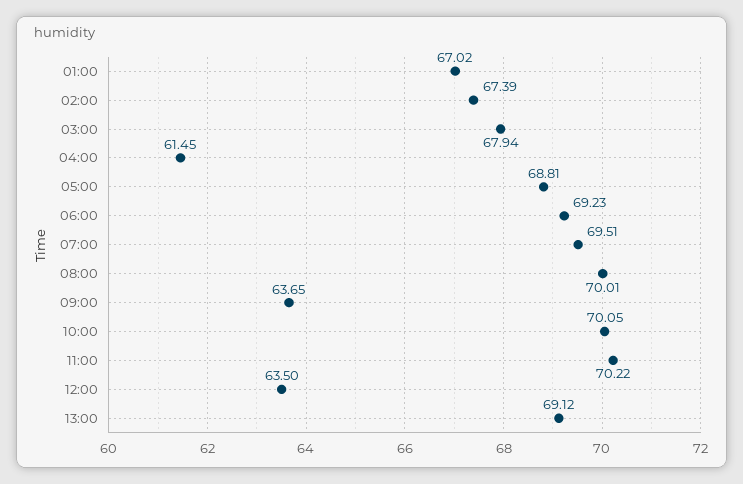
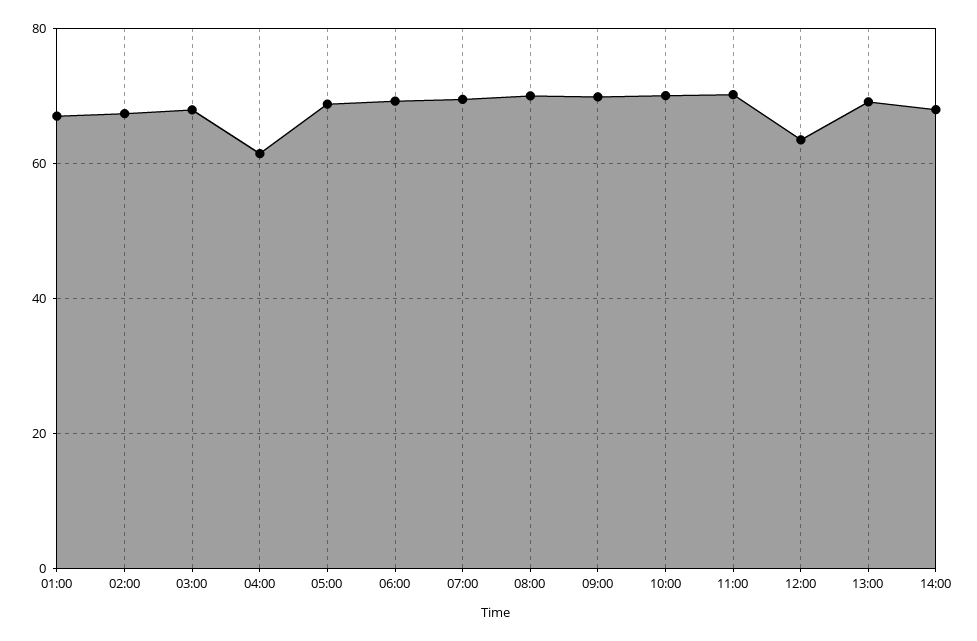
09:00: 63.65 -> 70
14:00: none -> 68

